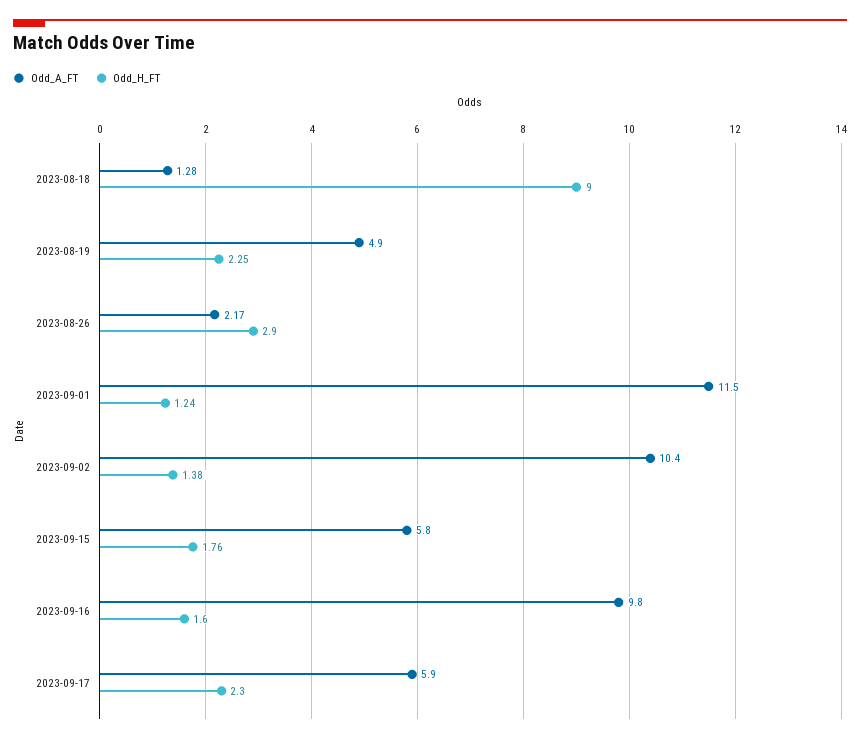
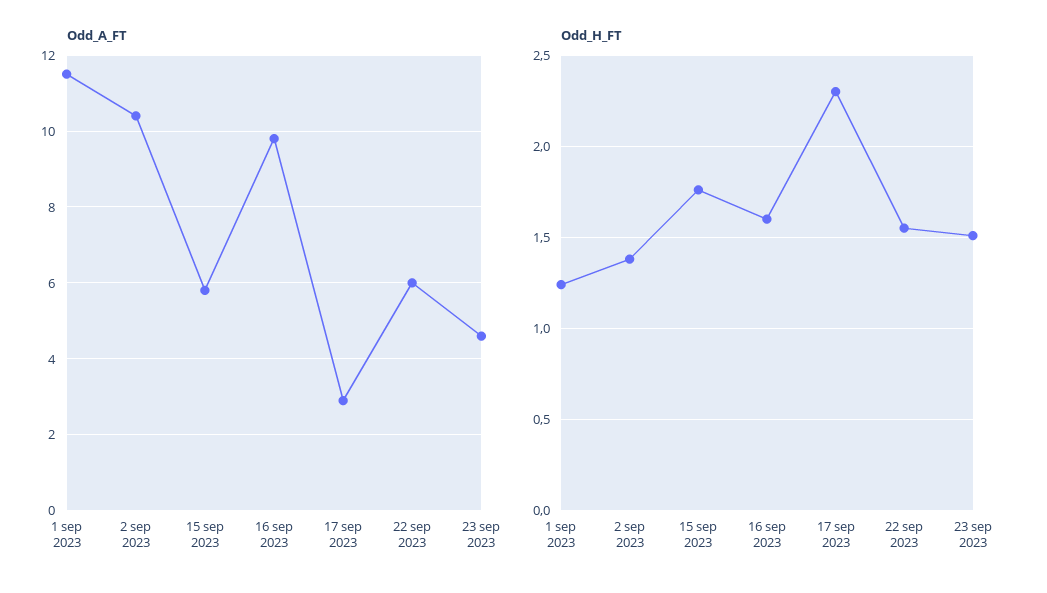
Odd_A_FT, 2023-08-18: 1.28 -> none
Odd_H_FT, 2023-08-18: 9 -> none
Odd_A_FT, 2023-08-19: 4.9 -> none
Odd_H_FT, 2023-08-19: 2.25 -> none
Odd_A_FT, 2023-08-26: 2.17 -> none
Odd_H_FT, 2023-08-26: 2.9 -> none
Odd_A_FT, 2023-09-17: 5.9 -> 3
Odd_A_FT, 22 sep 2023: none -> 6
Odd_A_FT, 23 sep 2023: none -> 4.5
Odd_H_FT, 22 sep 2023: none -> 1.55
Odd_H_FT, 23 sep 2023: none -> 1.5

